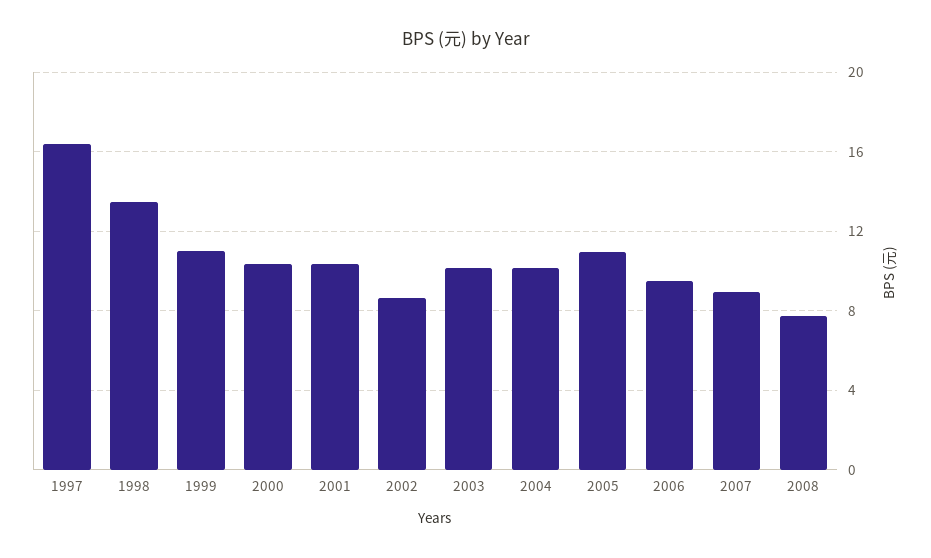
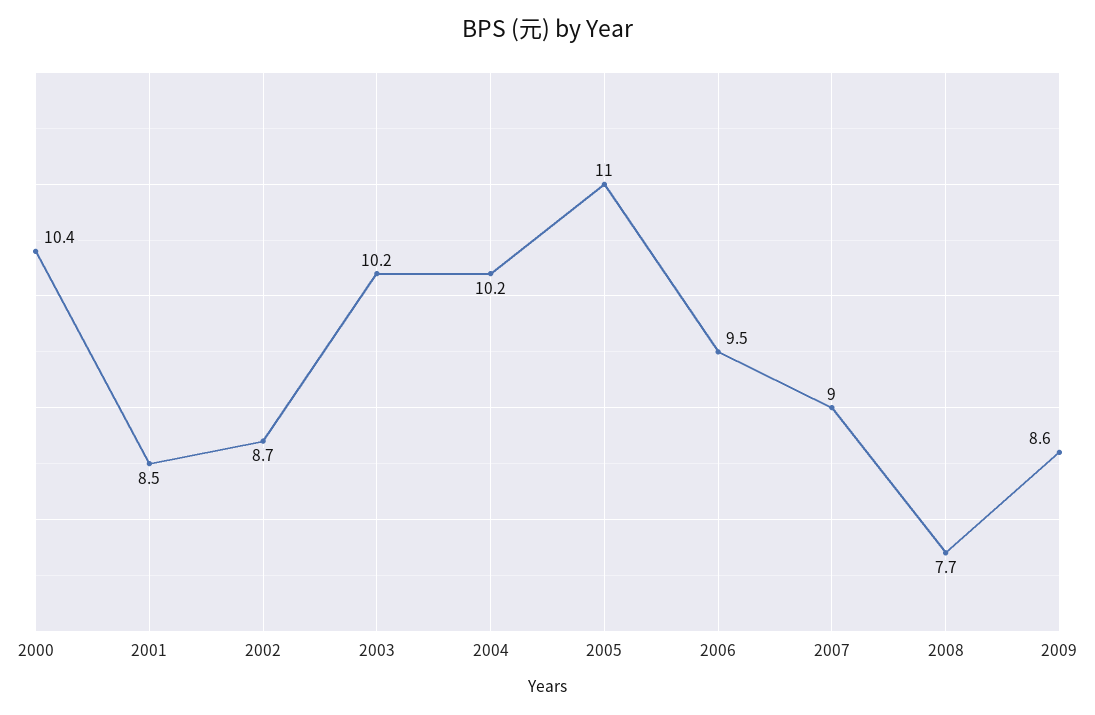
1997: 16.5 -> none
1998: 13.5 -> none
1999: 11 -> none
2001: 10.5 -> 8.5
2009: none -> 8.6

